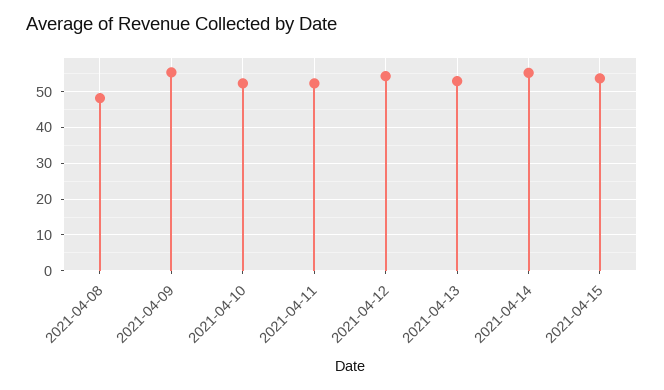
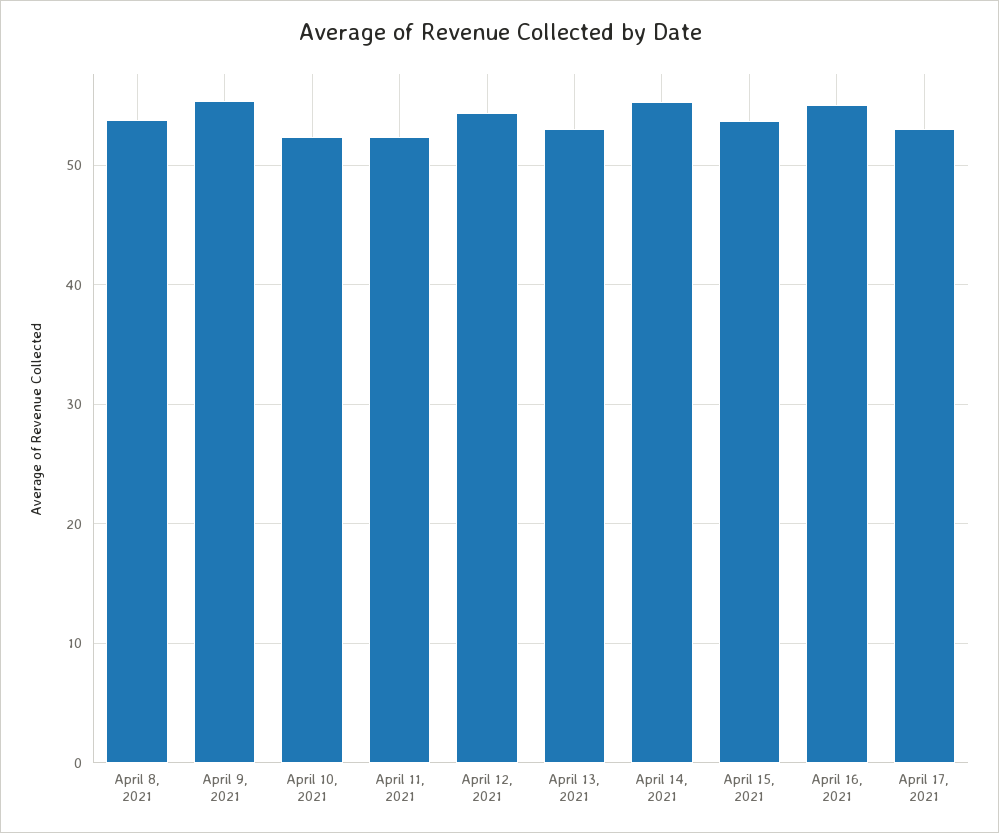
2021-04-08: 48 -> 54
April 16, 2021: none -> 55
April 17, 2021: none -> 53

